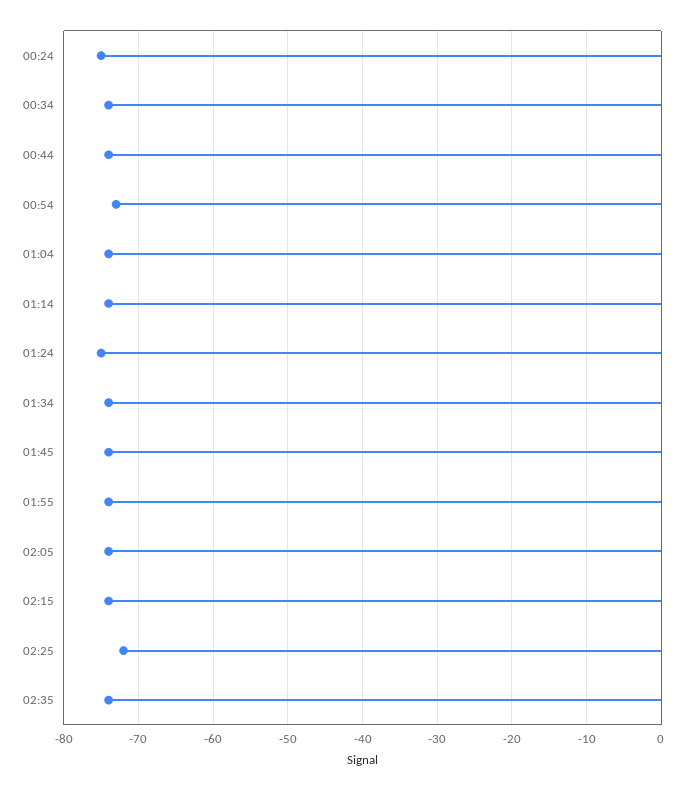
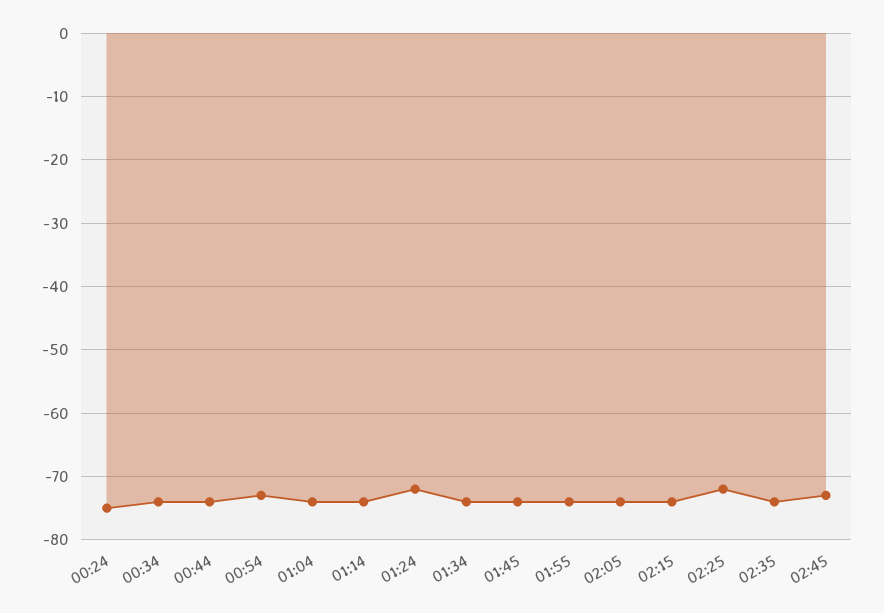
01:24: -75 -> -72
02:45: none -> -73

